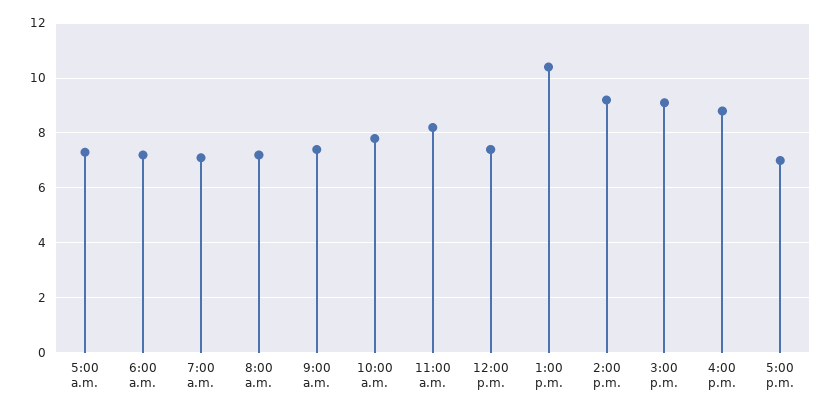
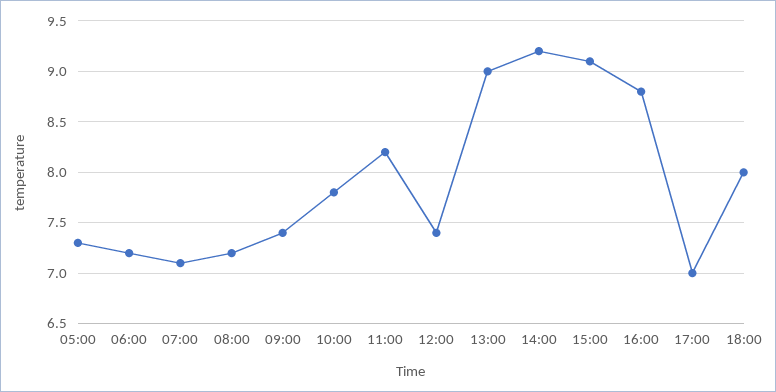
1:00 p.m.: 10.5 -> 9
18:00: none -> 8

